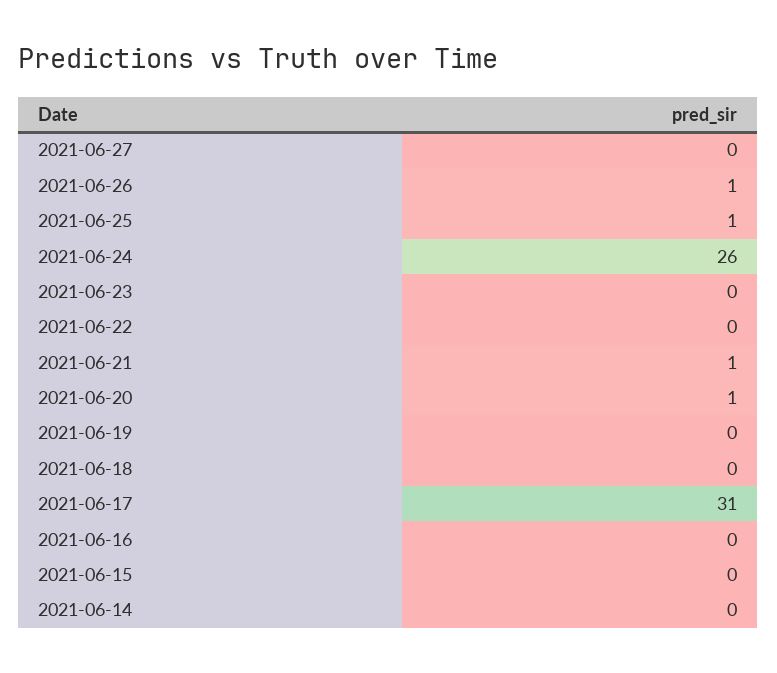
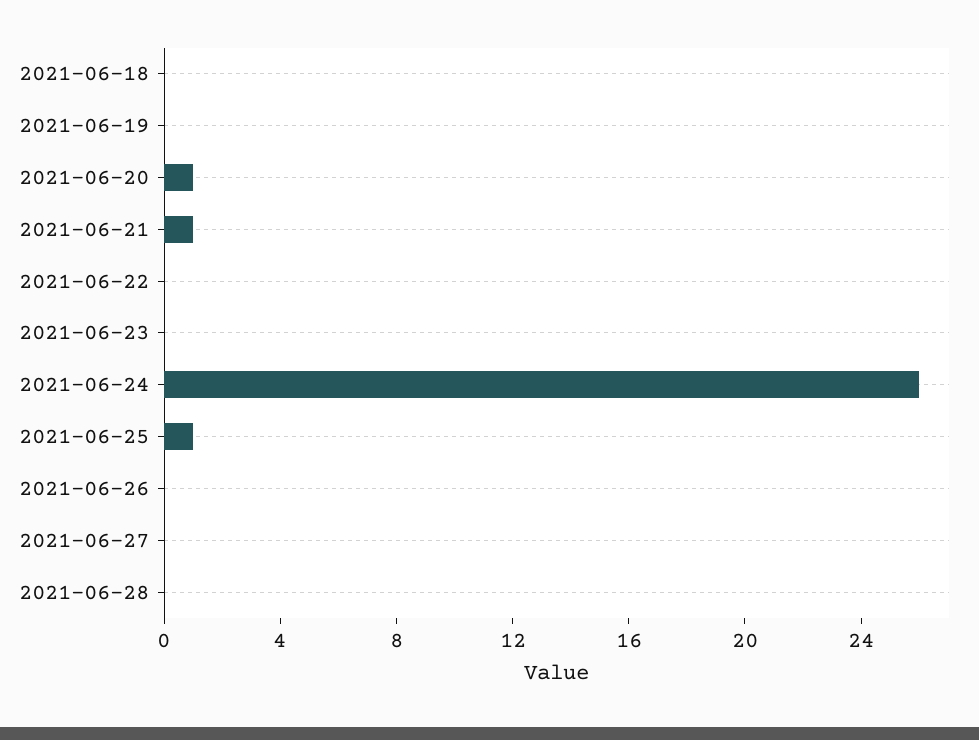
2021-06-26: 1 -> 0
2021-06-17: 31 -> none
2021-06-16: 0 -> none
2021-06-15: 0 -> none
2021-06-14: 0 -> none
2021-06-28: none -> 0

